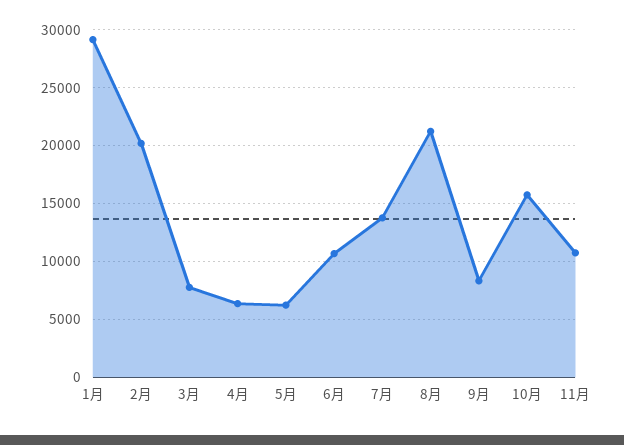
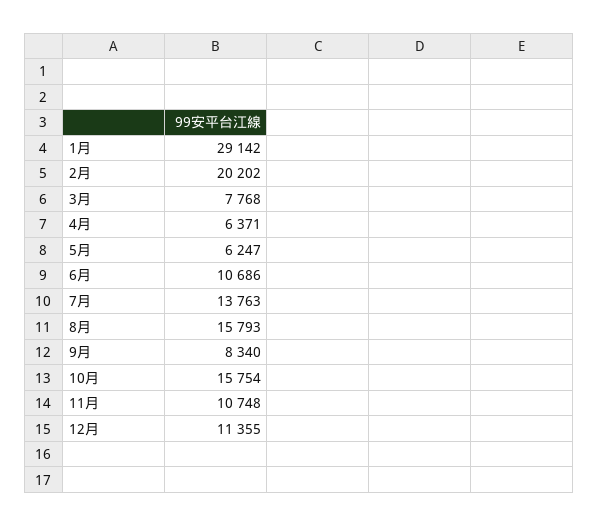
8月: 21000 -> 15793
12月: none -> 11355

